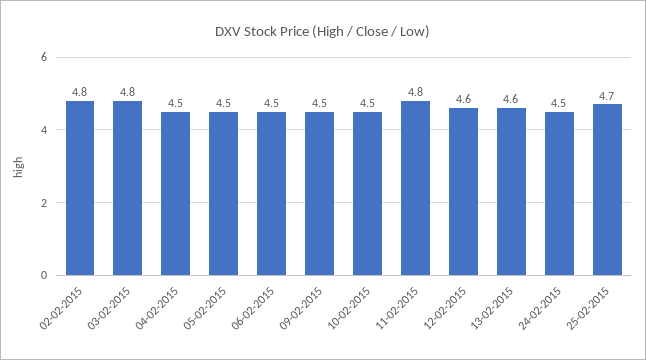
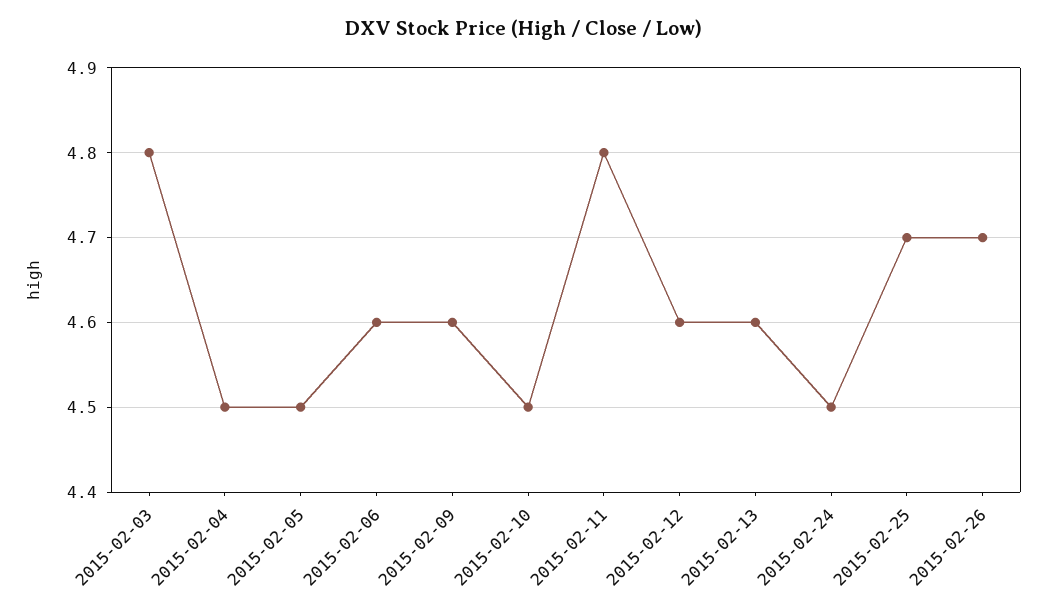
02-02-2015: 4.8 -> none
06-02-2015: 4.5 -> 4.6
09-02-2015: 4.5 -> 4.6
2015-02-26: none -> 4.7

